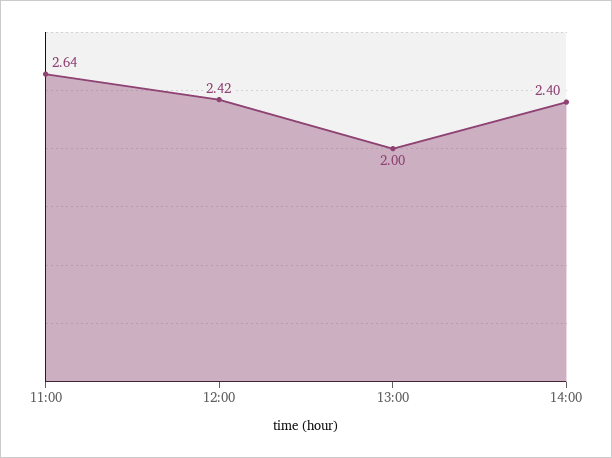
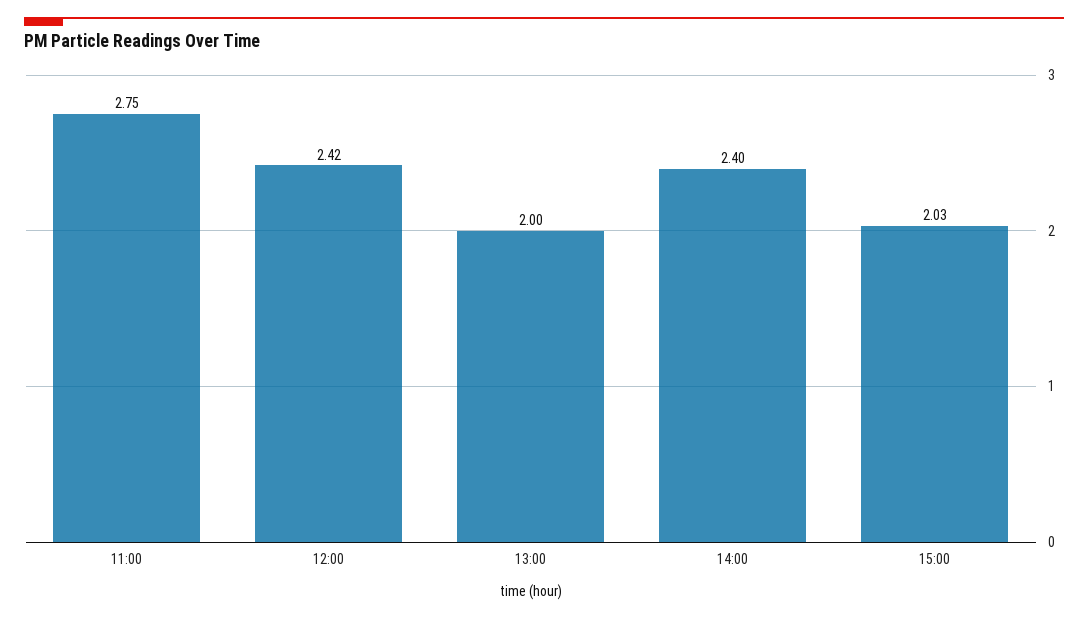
11:00: 2.64 -> 2.75
15:00: none -> 2.03

